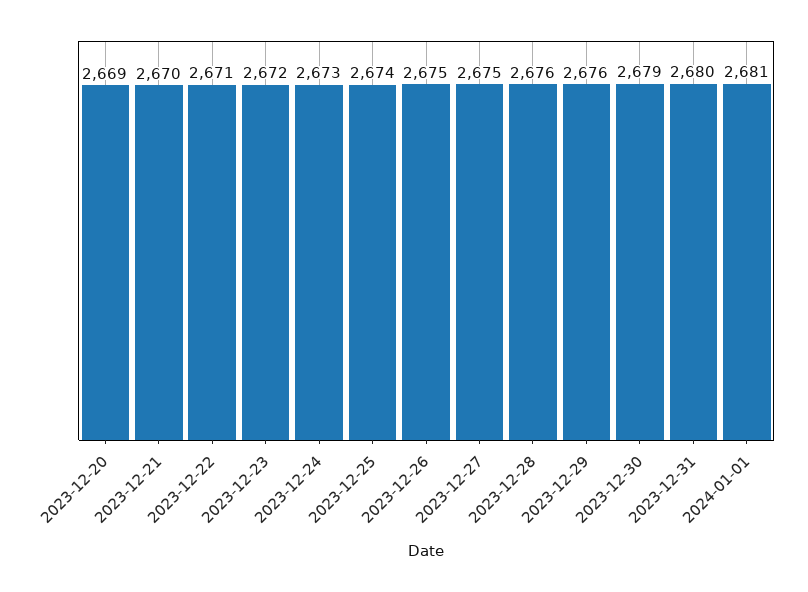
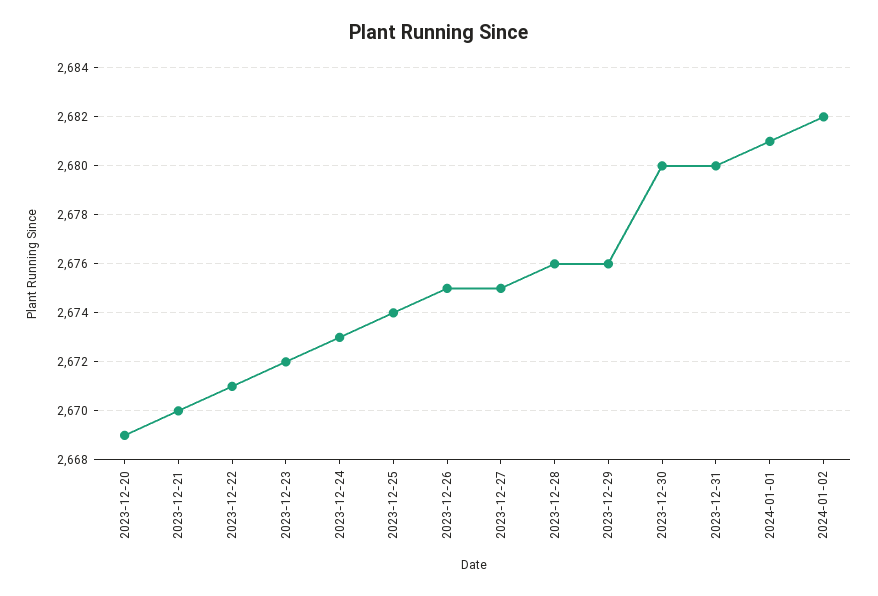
2023-12-30: 2679 -> 2680
2024-01-02: none -> 2682

